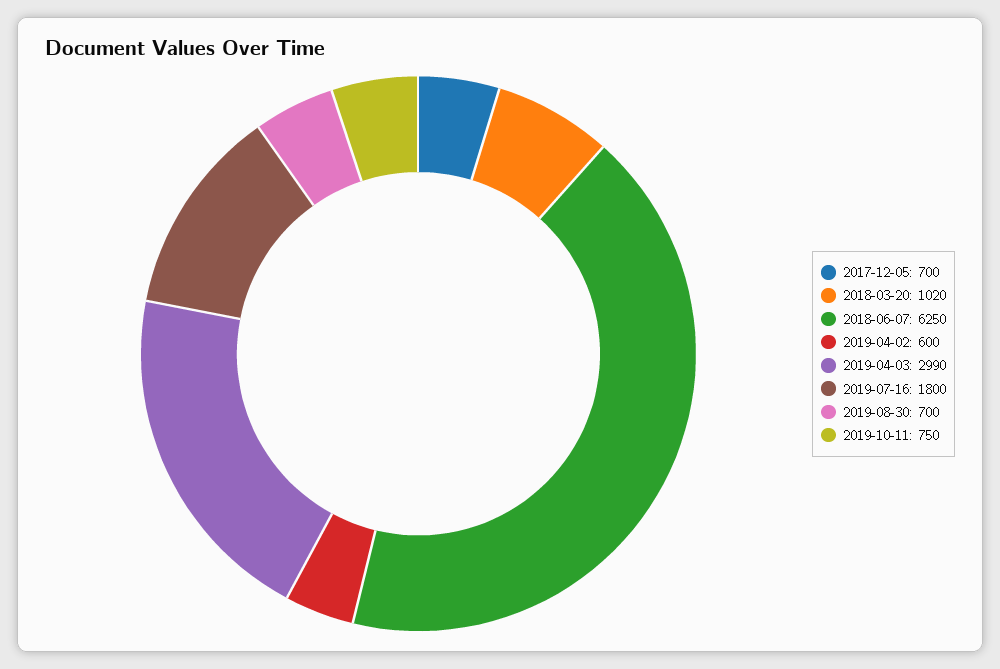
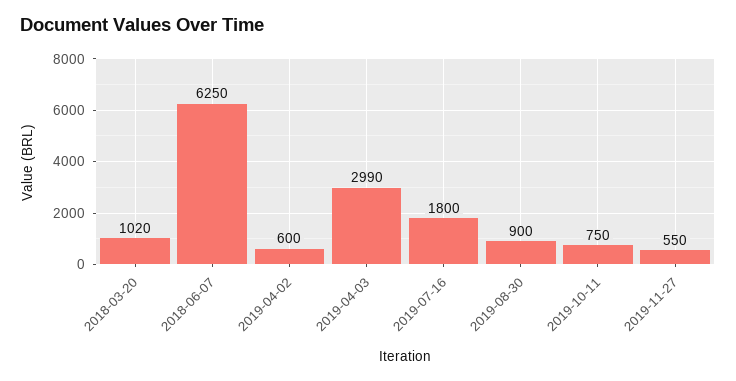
2017-12-05: 700 -> none
2019-08-30: 700 -> 900
2019-11-27: none -> 550

